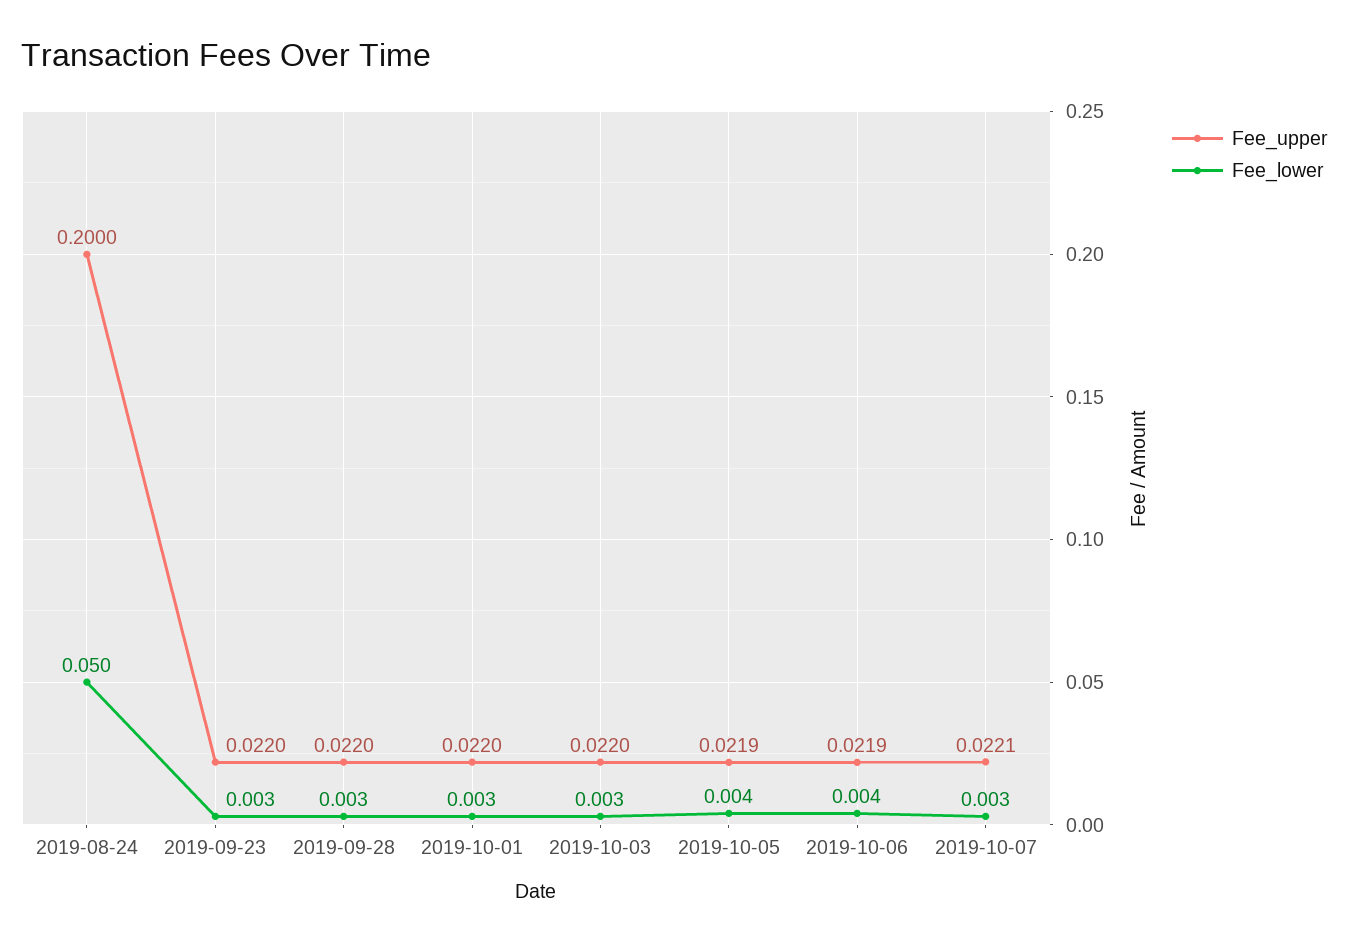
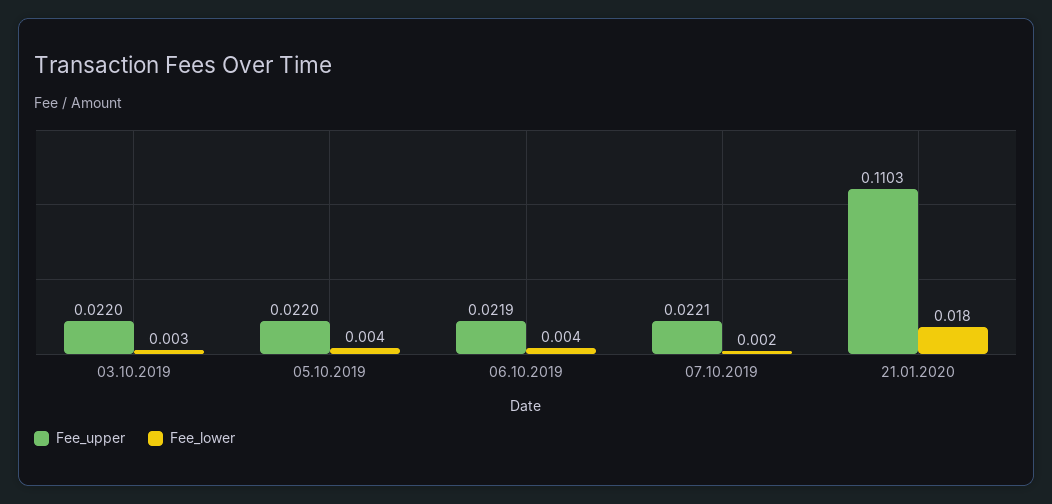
Fee_upper, 2019-08-24: 0.2 -> none
Fee_lower, 2019-08-24: 0.05 -> none
Fee_upper, 2019-09-23: 0.022 -> none
Fee_lower, 2019-09-23: 0.003 -> none
Fee_upper, 2019-09-28: 0.022 -> none
Fee_lower, 2019-09-28: 0.003 -> none
Fee_upper, 2019-10-01: 0.022 -> none
Fee_lower, 2019-10-01: 0.003 -> none
Fee_upper, 2019-10-05: 0.0219 -> 0.022
Fee_lower, 2019-10-07: 0.003 -> 0.002
Fee_upper, 21.01.2020: none -> 0.1103
Fee_lower, 21.01.2020: none -> 0.018

